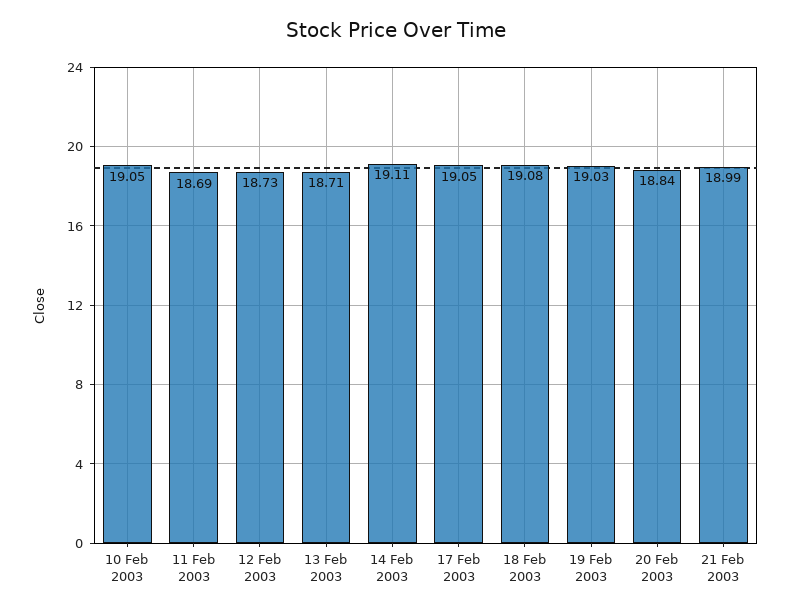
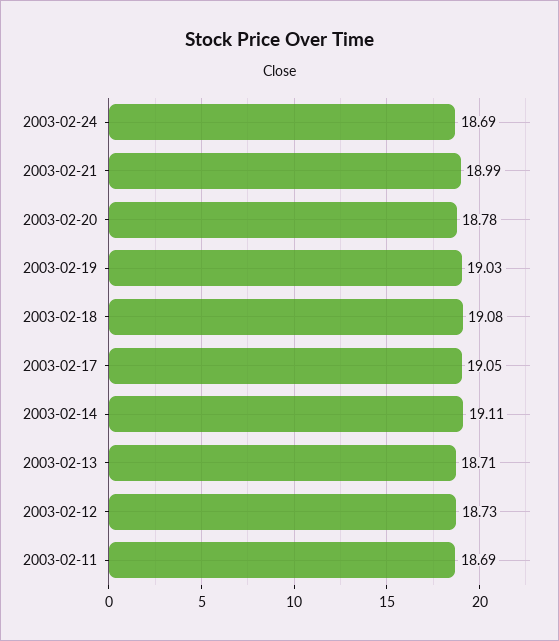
10 Feb 2003: 19.05 -> none
20 Feb 2003: 18.84 -> 18.78
2003-02-24: none -> 18.69

